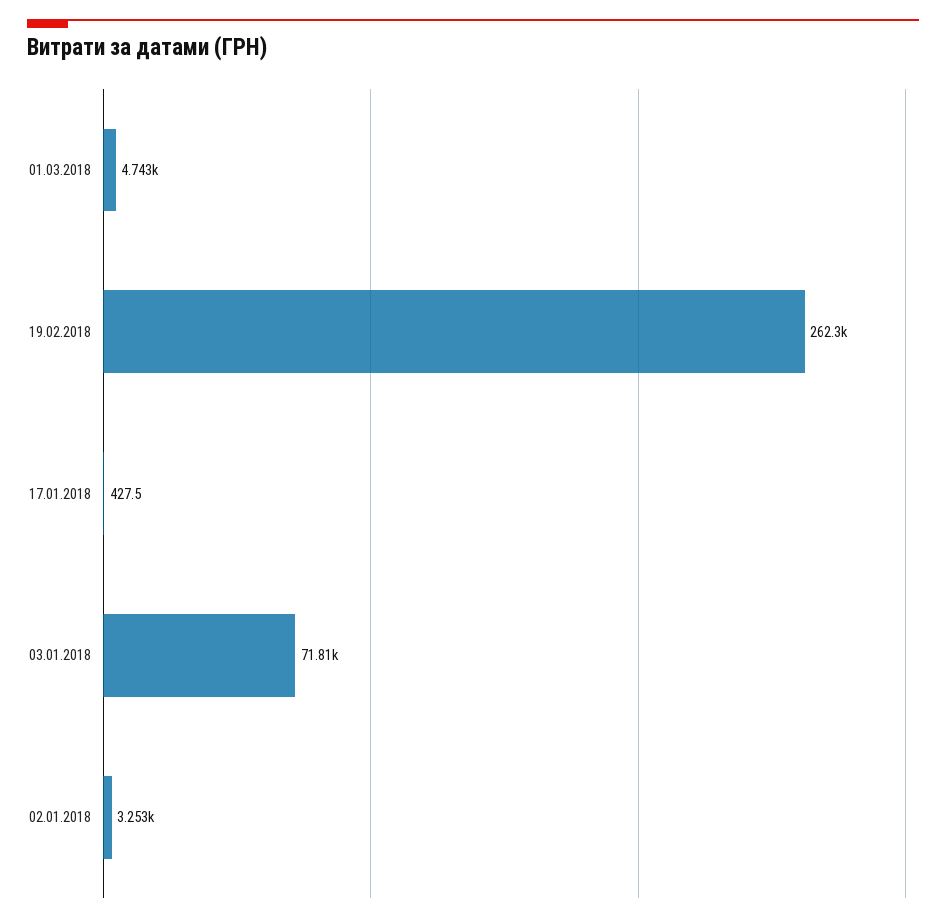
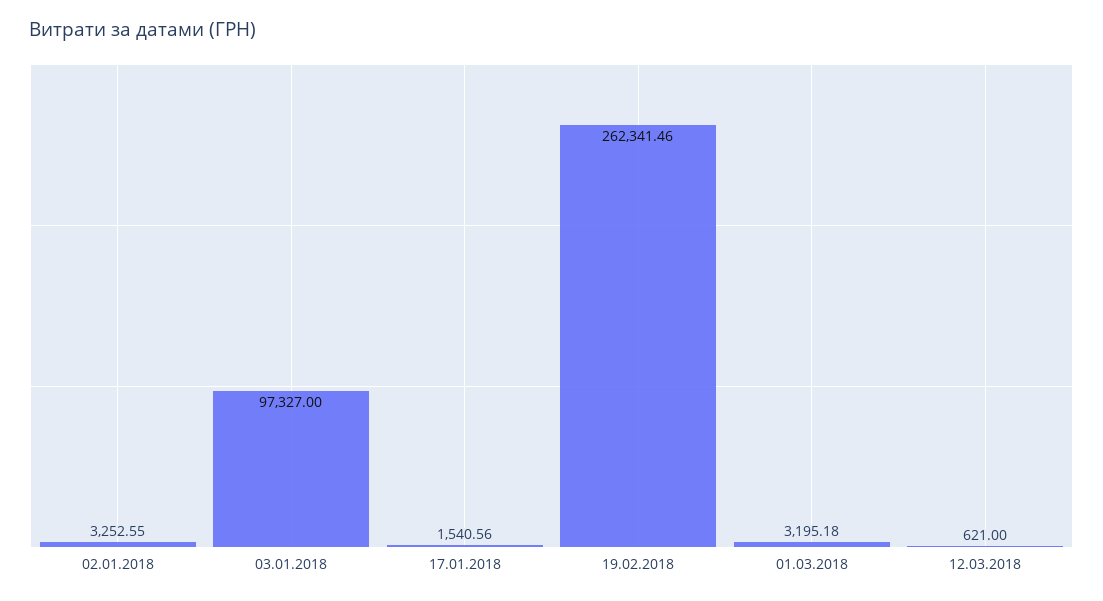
01.03.2018: 4743 -> 3195.18
17.01.2018: 427.5 -> 1540.56
03.01.2018: 71810 -> 97327
12.03.2018: none -> 621

